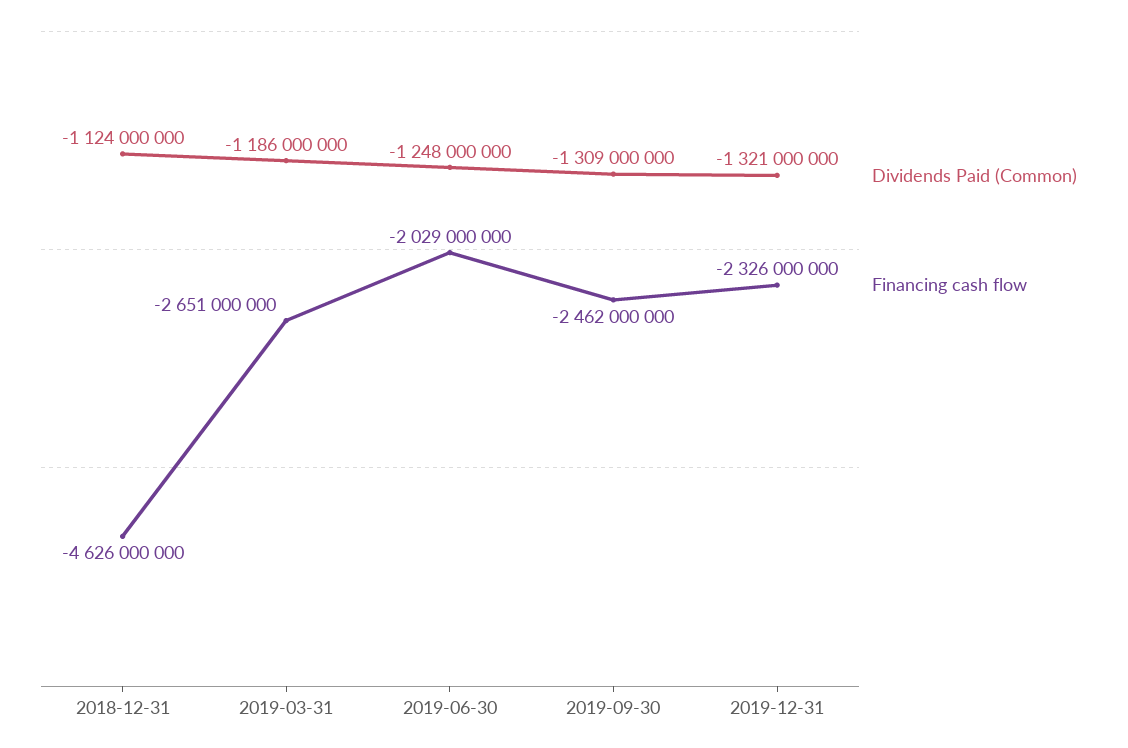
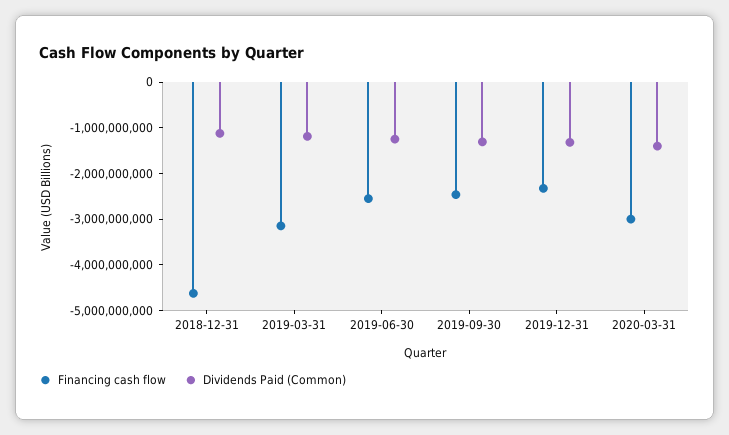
Financing cash flow, 2019-03-31: -2651000000 -> -3200000000
Financing cash flow, 2019-06-30: -2029000000 -> -2600000000
Financing cash flow, 2020-03-31: none -> -3000000000
Dividends Paid (Common), 2020-03-31: none -> -1400000000

